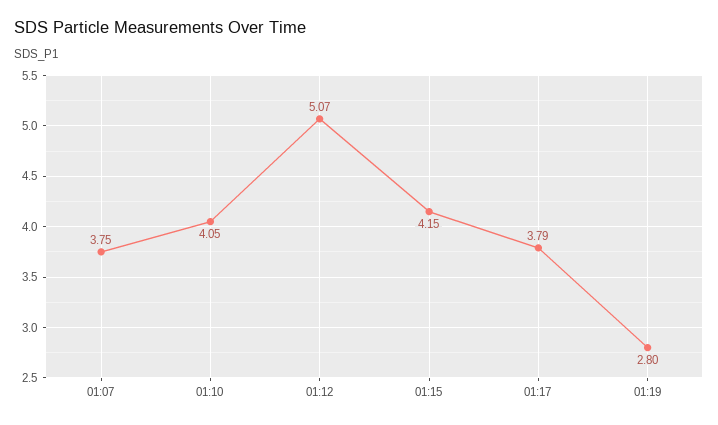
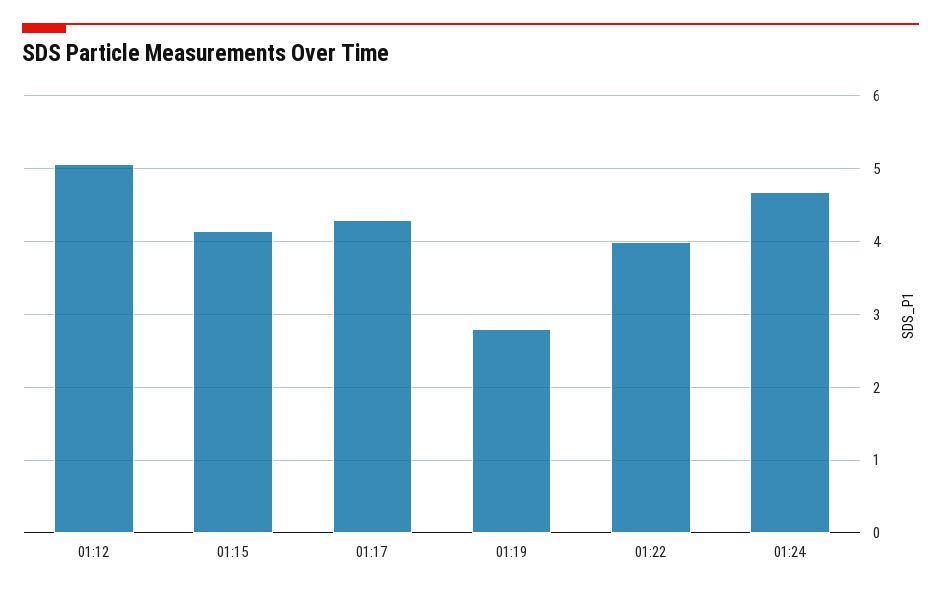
01:07: 3.75 -> none
01:10: 4.05 -> none
01:17: 3.79 -> 4.3
01:22: none -> 4
01:24: none -> 4.7

